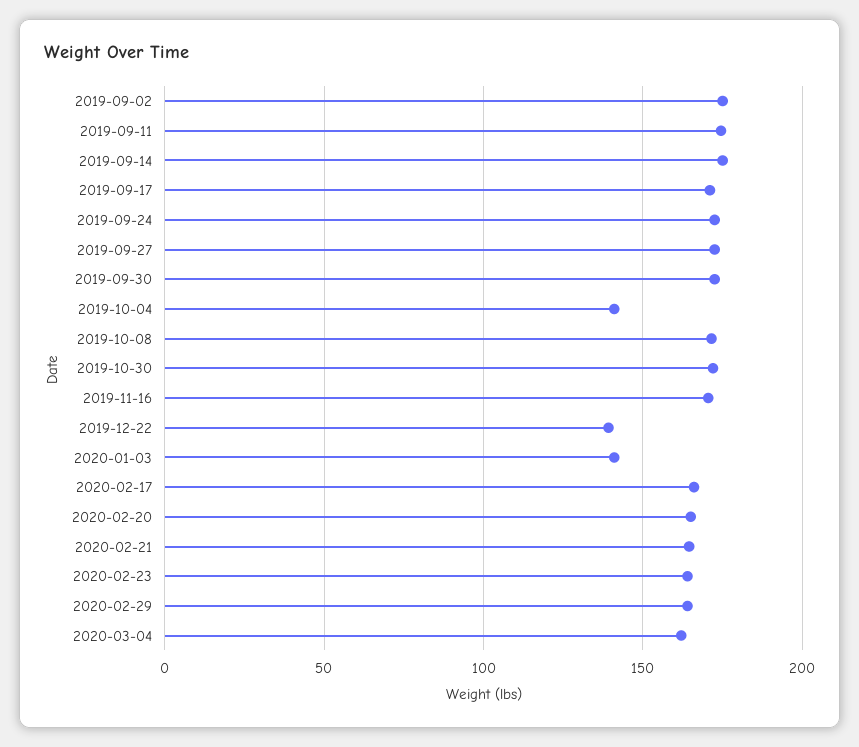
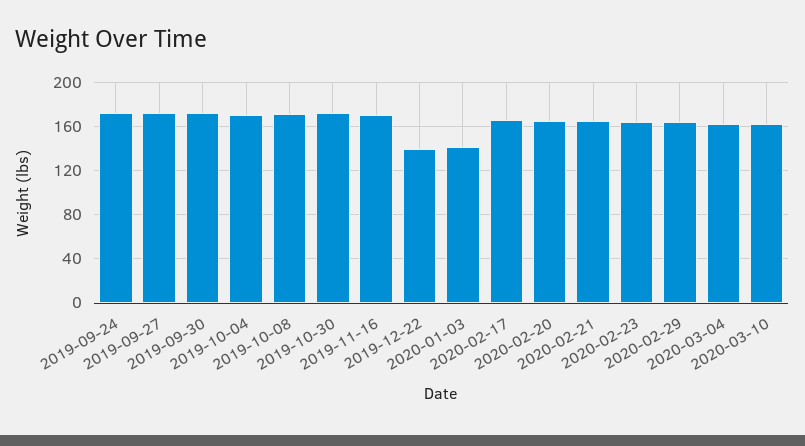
2019-09-02: 175 -> none
2019-09-11: 175 -> none
2019-09-14: 175 -> none
2019-09-17: 170 -> none
2019-10-04: 140 -> 170
2020-03-10: none -> 160

